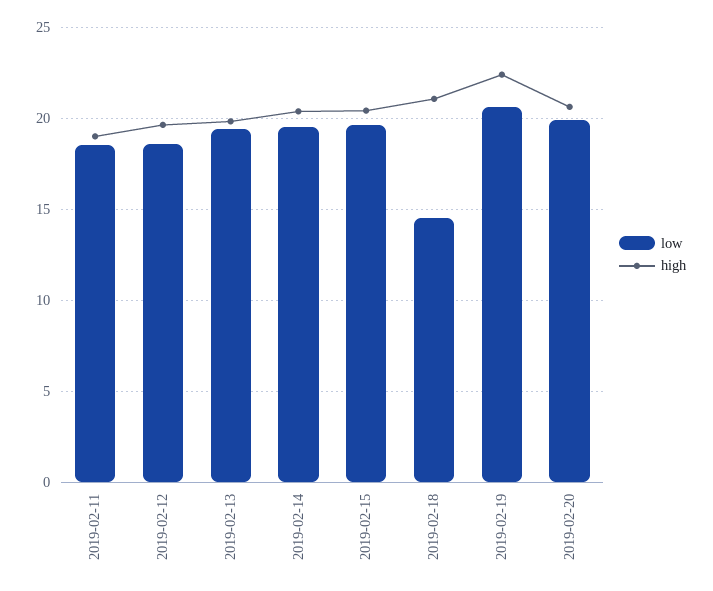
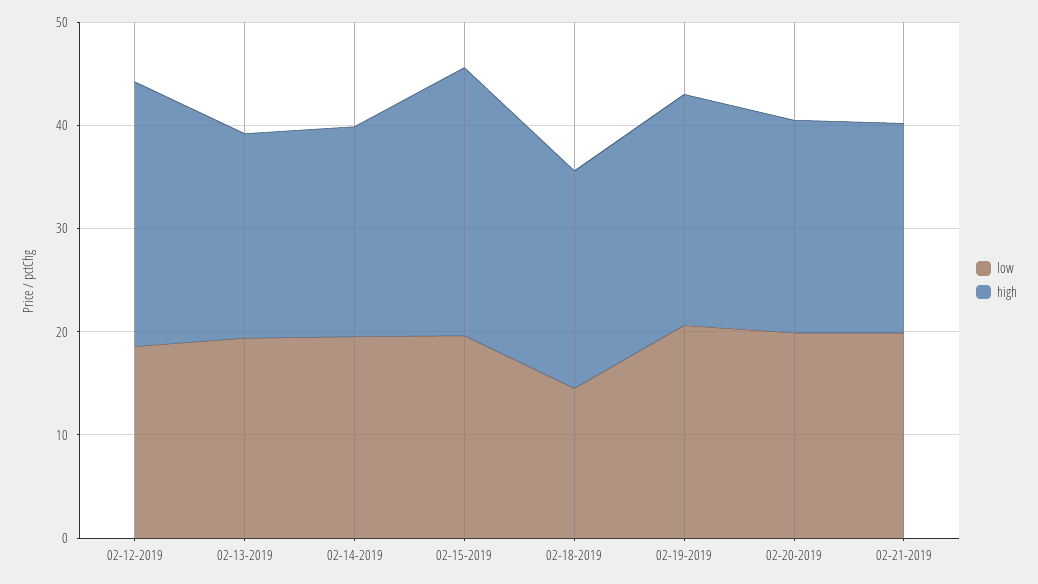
low, 2019-02-11: 18.5 -> none
high, 2019-02-11: 19 -> none
high, 2019-02-12: 19.5 -> 26
high, 2019-02-15: 20.5 -> 26
low, 02-21-2019: none -> 20
high, 02-21-2019: none -> 20

